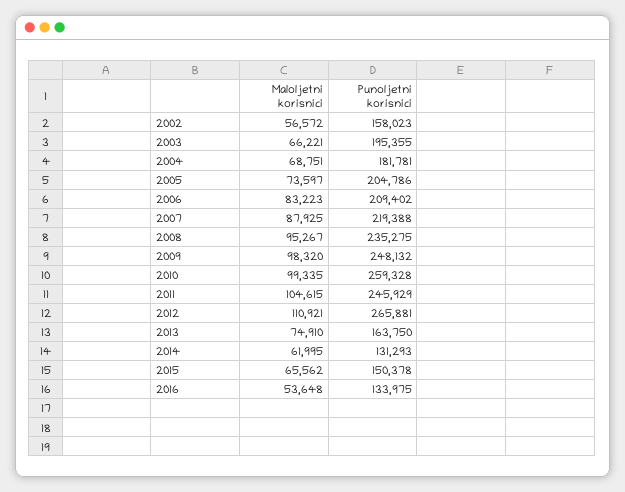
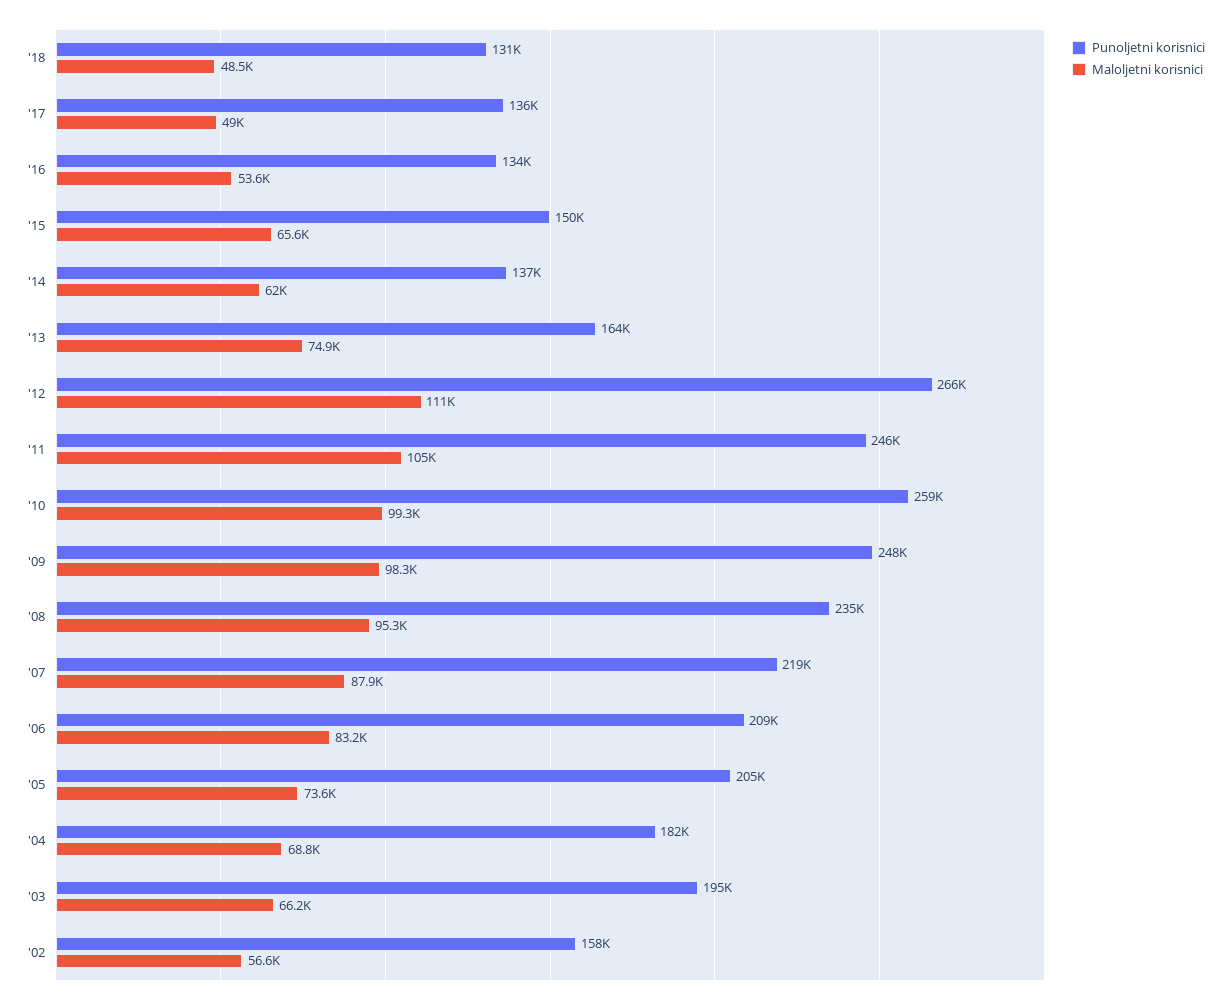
Punoljetni korisnici, 2014: 131293 -> 137000
Punoljetni korisnici, '18: none -> 131000
Maloljetni korisnici, '18: none -> 48500
Punoljetni korisnici, '17: none -> 136000
Maloljetni korisnici, '17: none -> 49000

